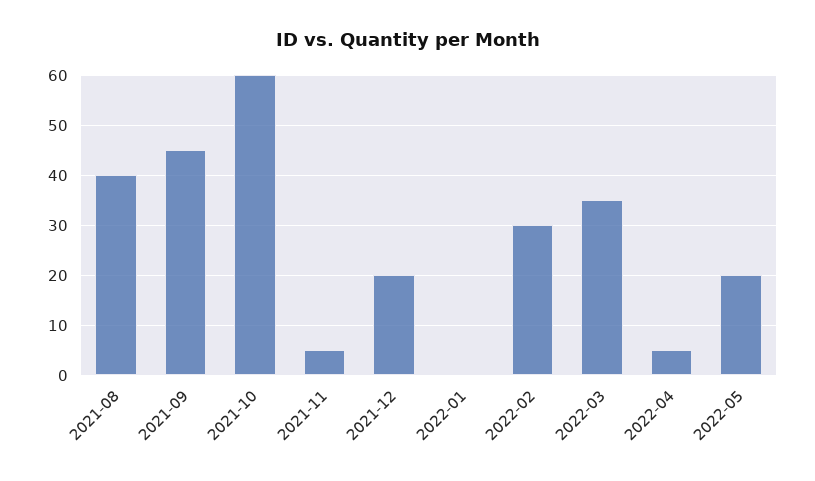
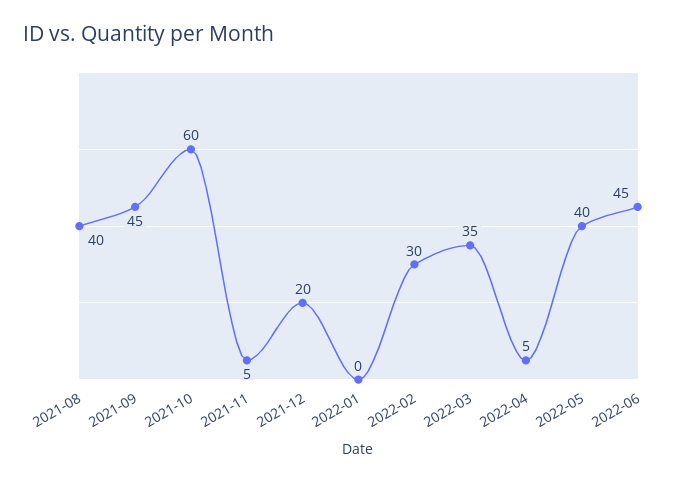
2022-05: 20 -> 40
2022-06: none -> 45

